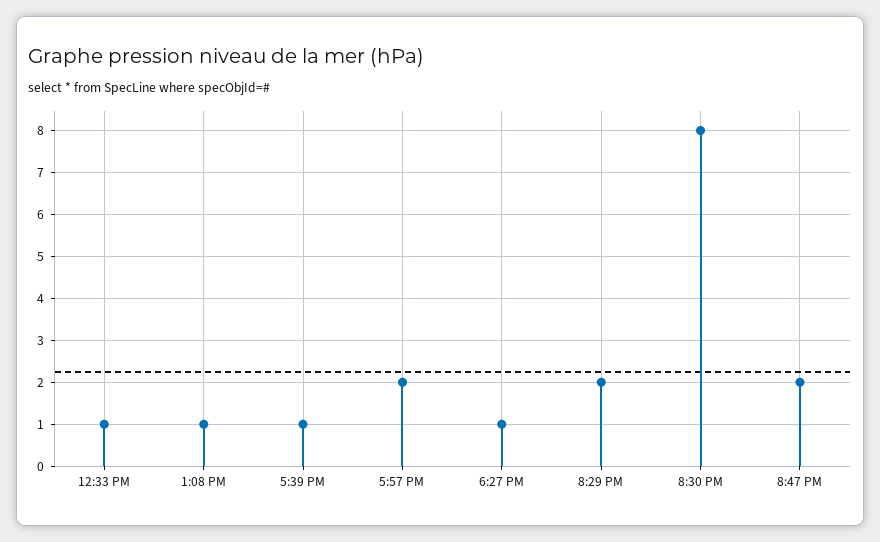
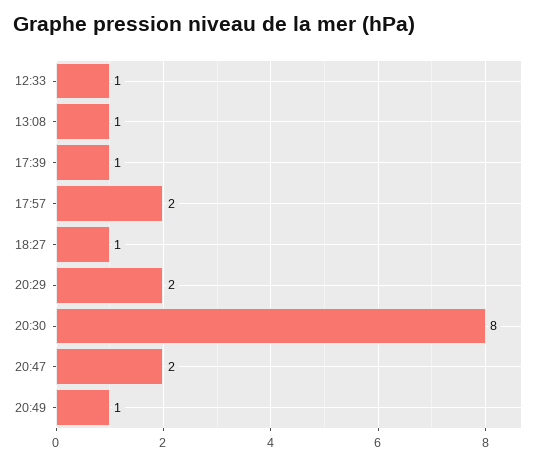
20:49: none -> 1

